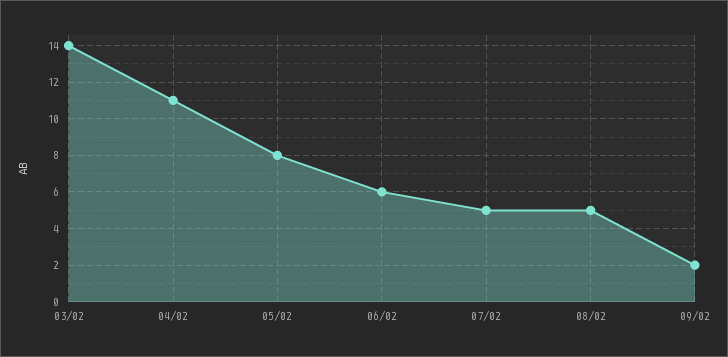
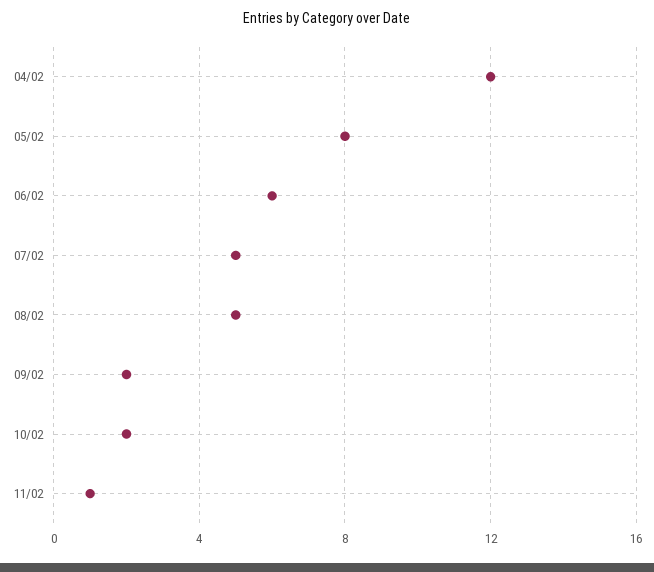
03/02: 14 -> none
04/02: 11 -> 12
10/02: none -> 2
11/02: none -> 1

